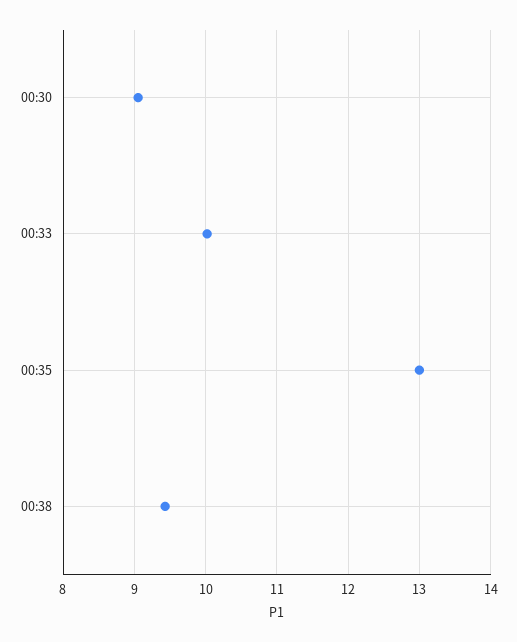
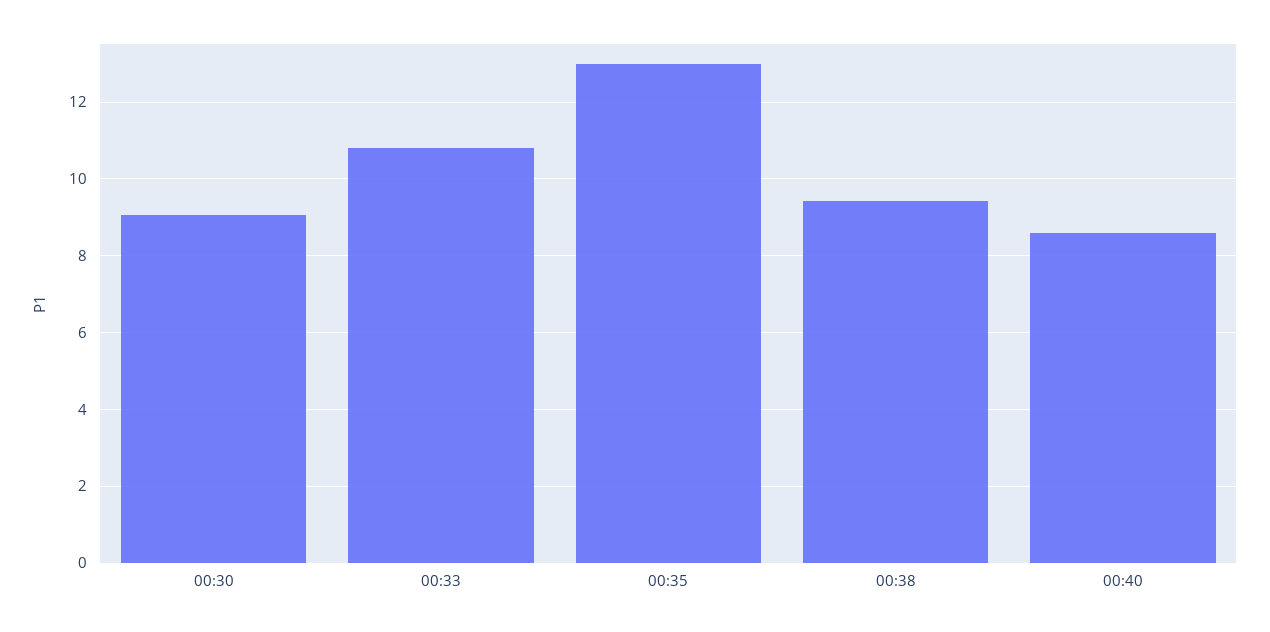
00:33: 10 -> 10.8
00:40: none -> 8.6

